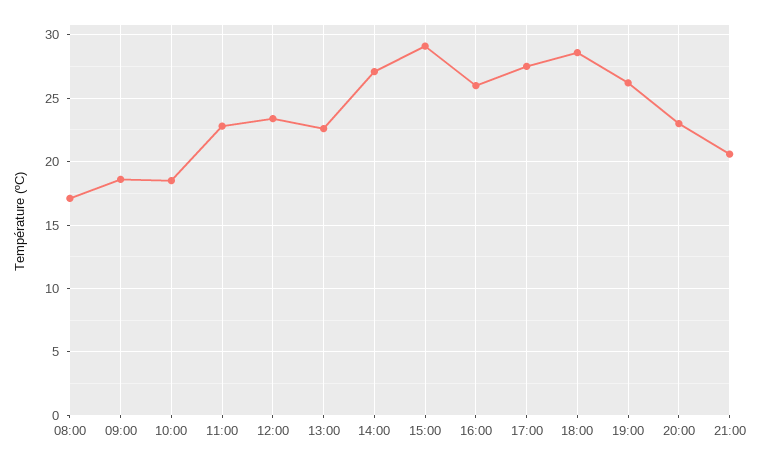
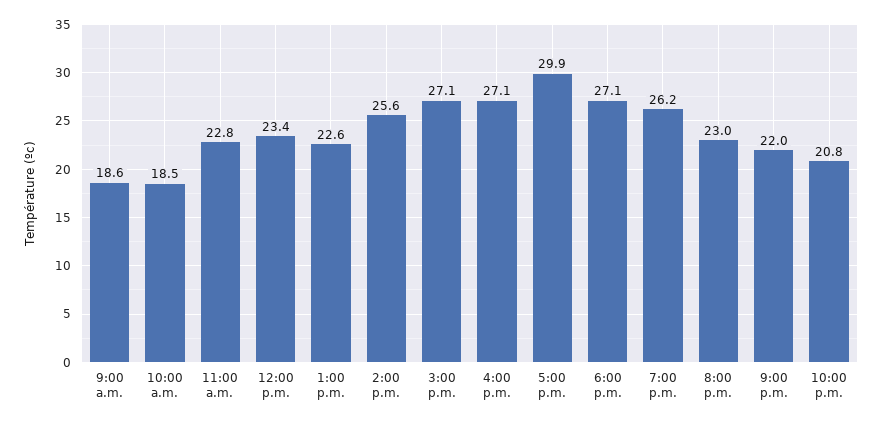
08:00: 17 -> none
14:00: 27 -> 25.6
15:00: 29 -> 27.1
16:00: 26 -> 27.1
17:00: 27.5 -> 29.9
18:00: 28.5 -> 27.1
21:00: 20.5 -> 22
10:00 p.m.: none -> 20.8

